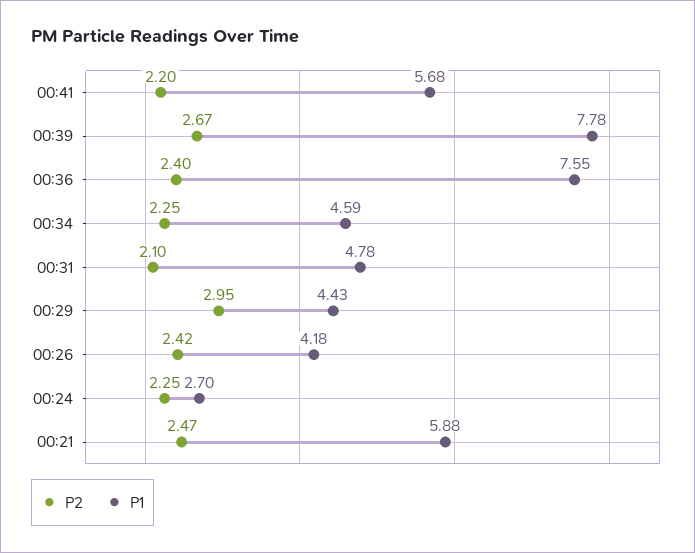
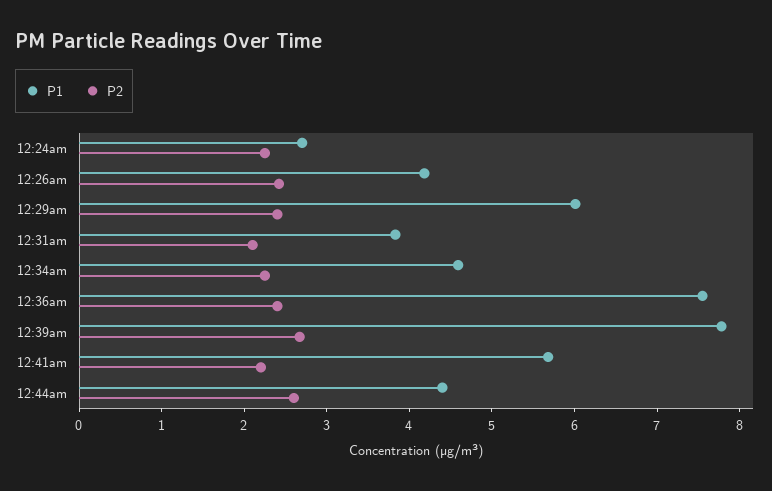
P1, 00:31: 4.78 -> 3.8
P2, 00:29: 2.95 -> 2.4
P1, 00:29: 4.43 -> 6
P2, 00:21: 2.47 -> none
P1, 00:21: 5.88 -> none
P1, 12:44am: none -> 4.4
P2, 12:44am: none -> 2.6

